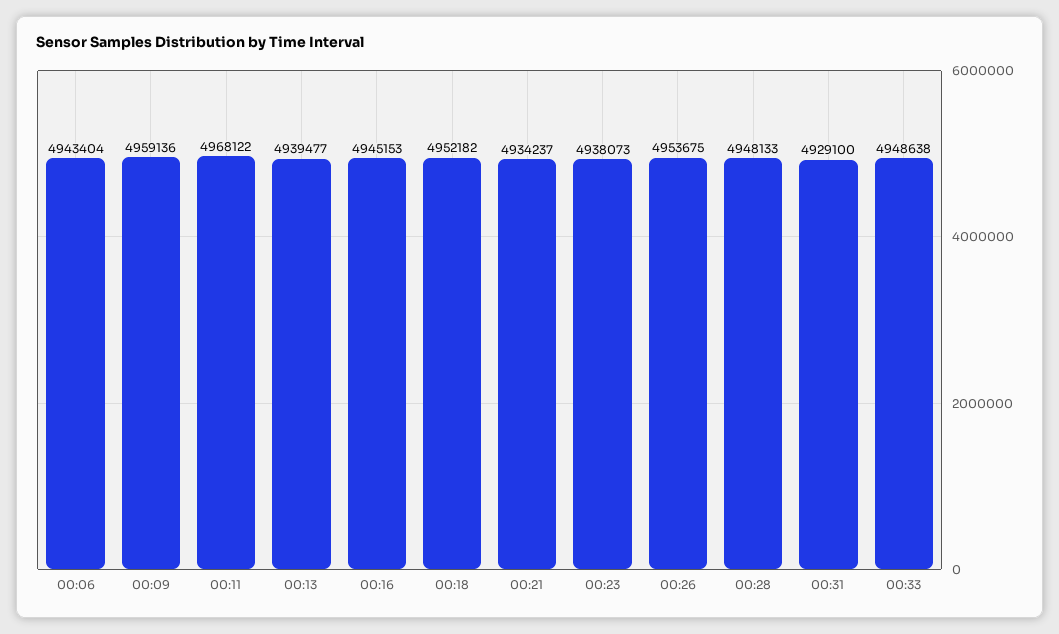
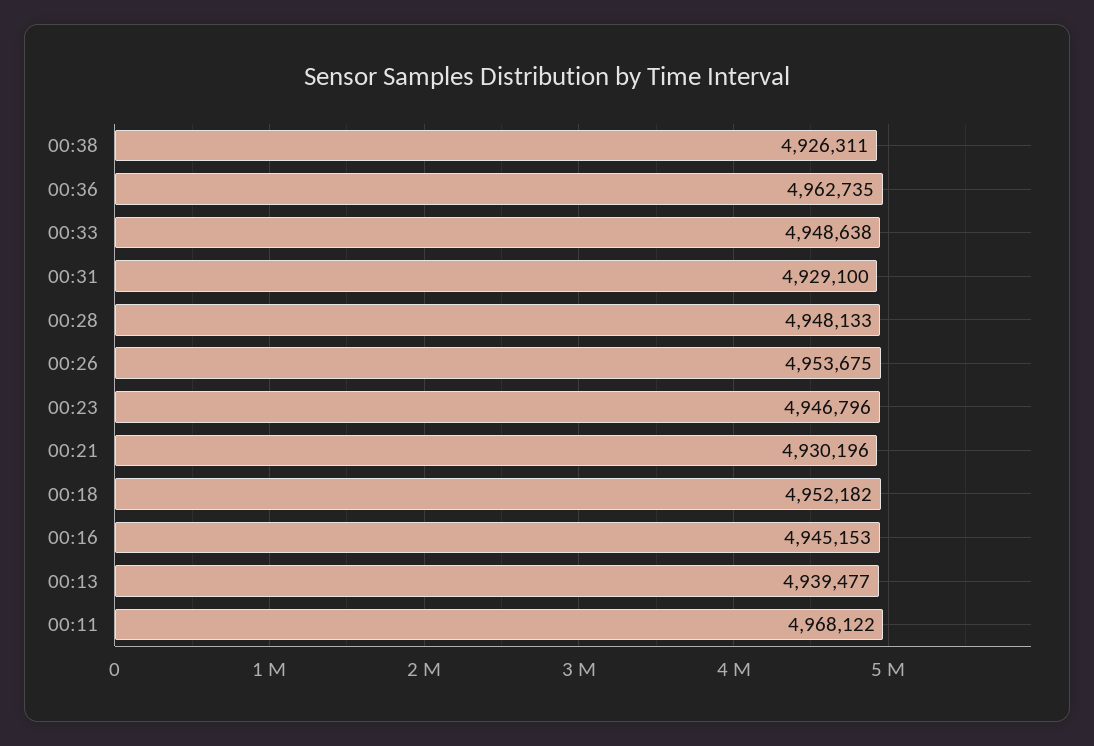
00:06: 4943404 -> none
00:09: 4959136 -> none
00:21: 4934237 -> 4930196
00:23: 4938073 -> 4946796
00:38: none -> 4926311
00:36: none -> 4962735

